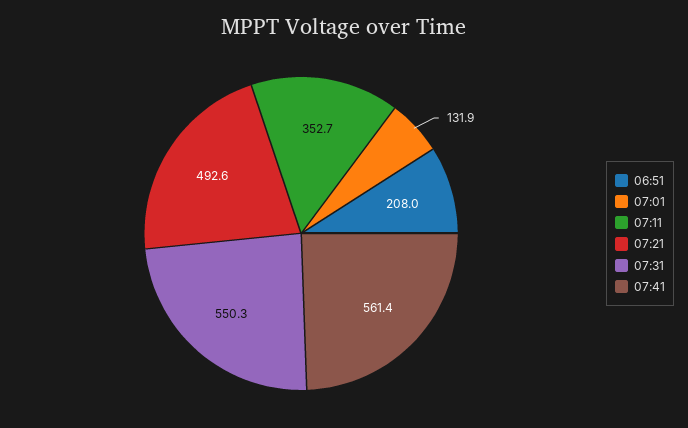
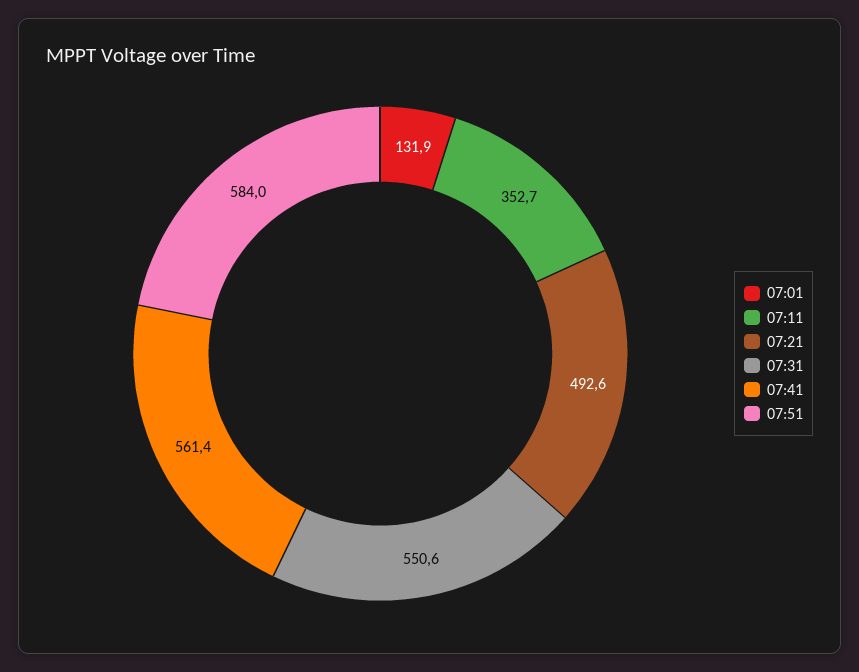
06:51: 208 -> none
07:31: 550.3 -> 550.6
07:51: none -> 584

